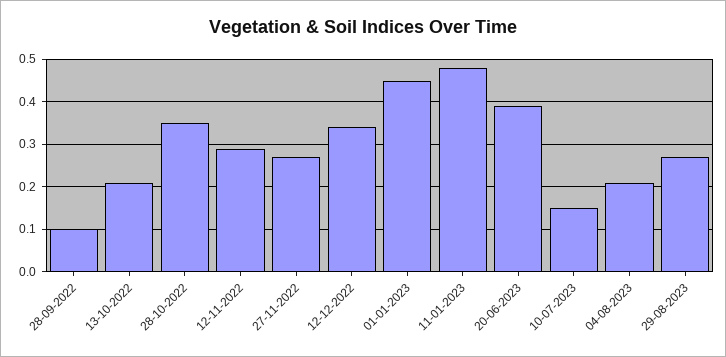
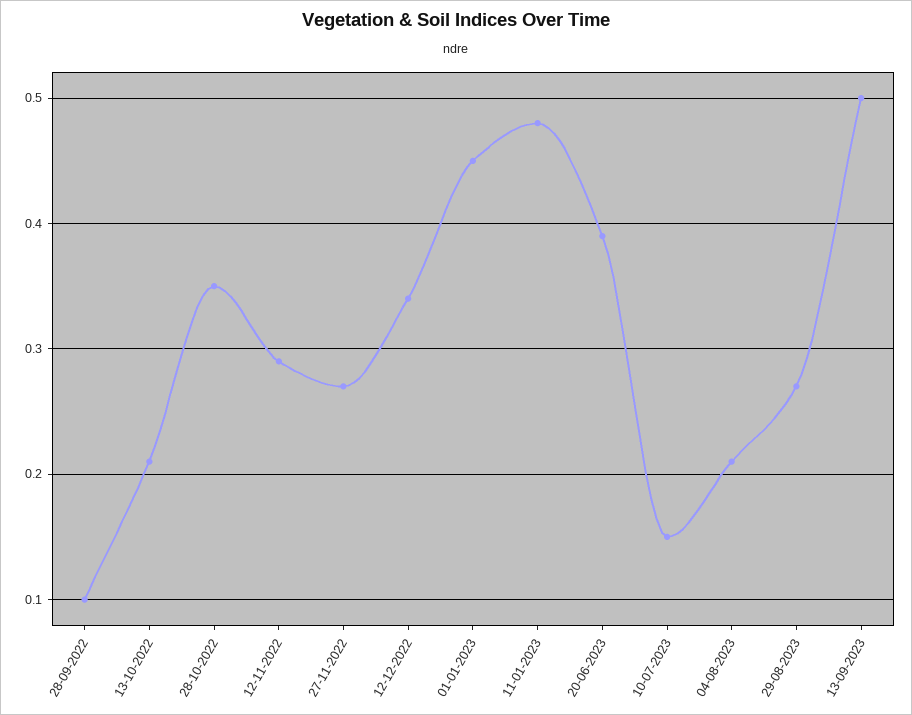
13-09-2023: none -> 0.5

